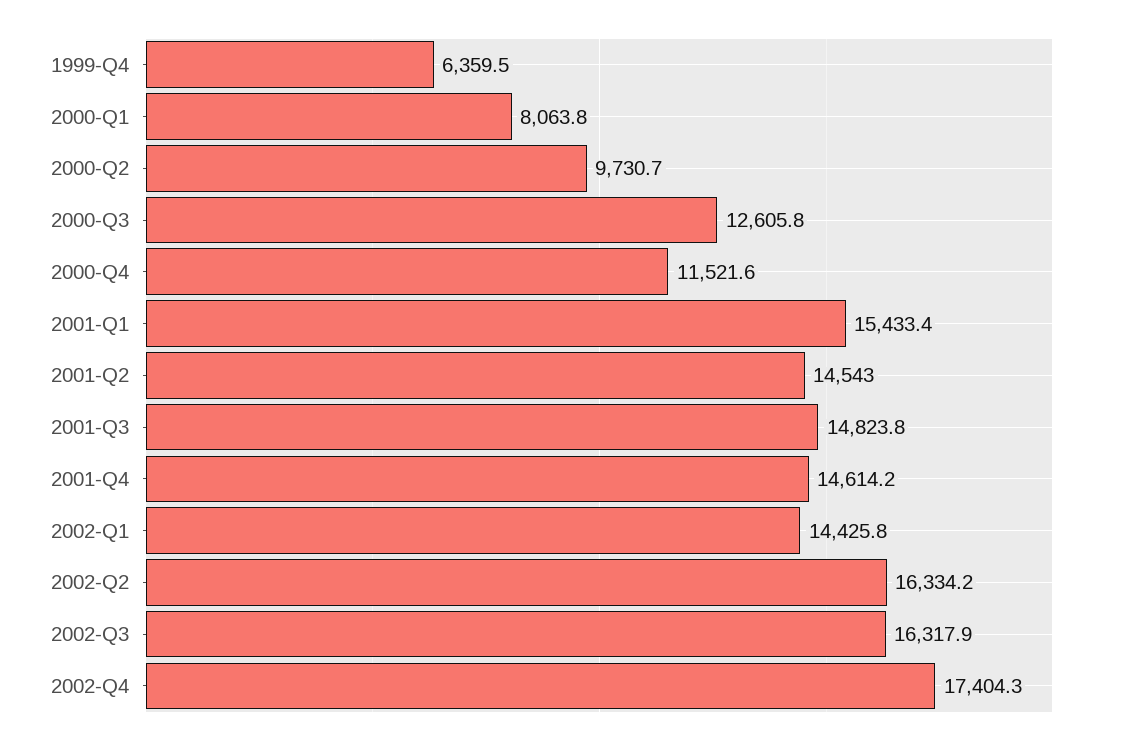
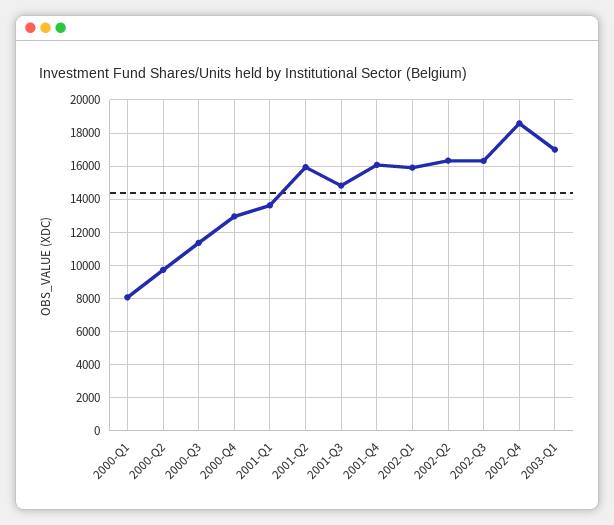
1999-Q4: 6359.5 -> none
2000-Q3: 12605.8 -> 11500
2000-Q4: 11521.6 -> 13000
2001-Q1: 15433.4 -> 13500
2001-Q2: 14543 -> 16000
2001-Q4: 14614.2 -> 16000
2002-Q1: 14425.8 -> 16000
2002-Q4: 17404.3 -> 18500
2003-Q1: none -> 17000

